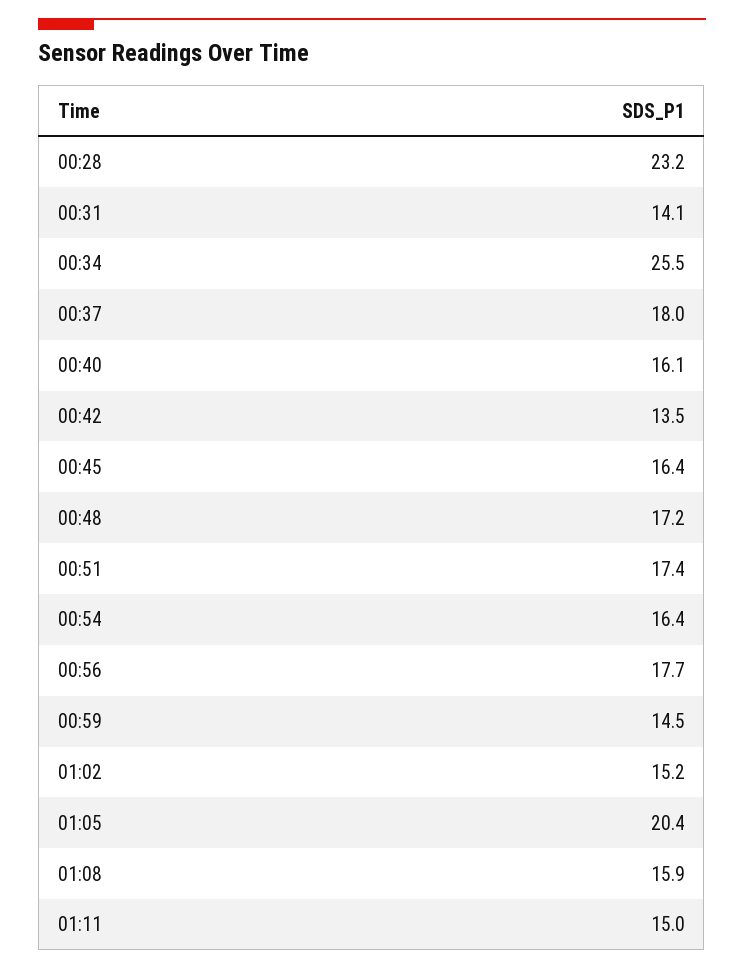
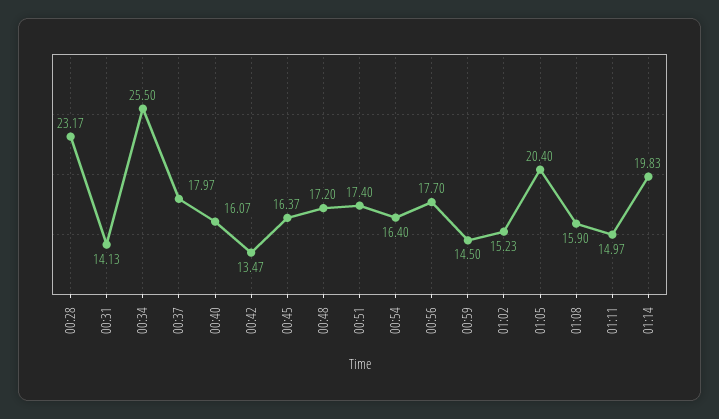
01:14: none -> 19.83

